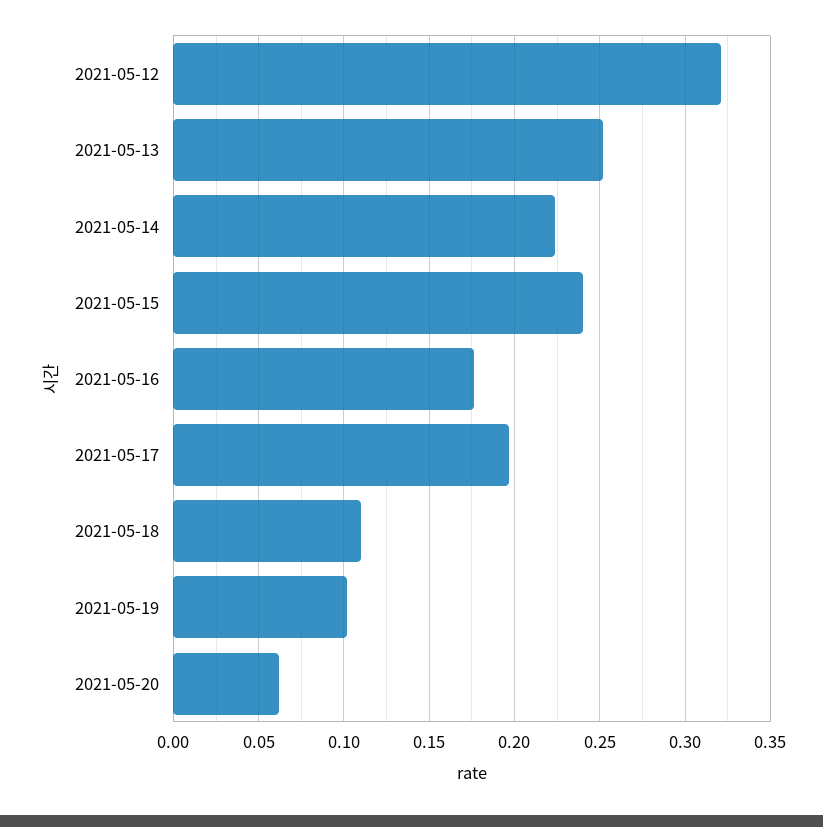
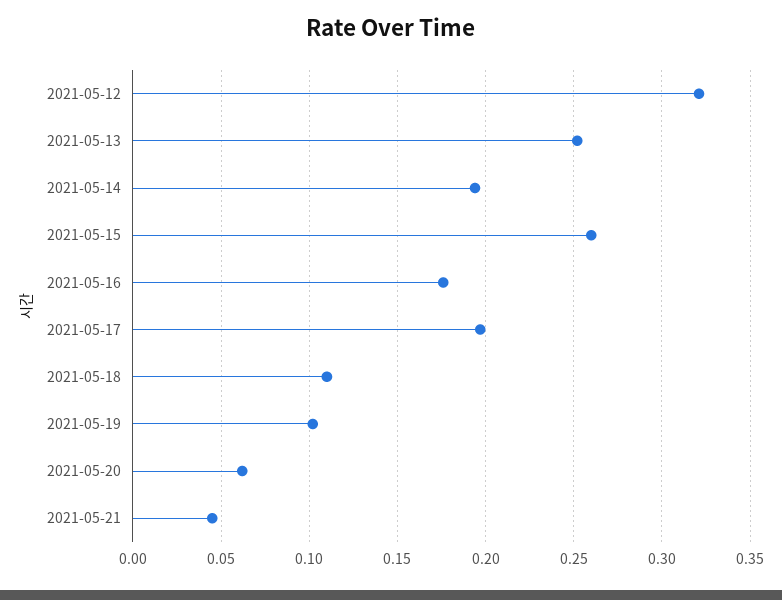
2021-05-14: 0.225 -> 0.195
2021-05-15: 0.24 -> 0.26
2021-05-21: none -> 0.045

